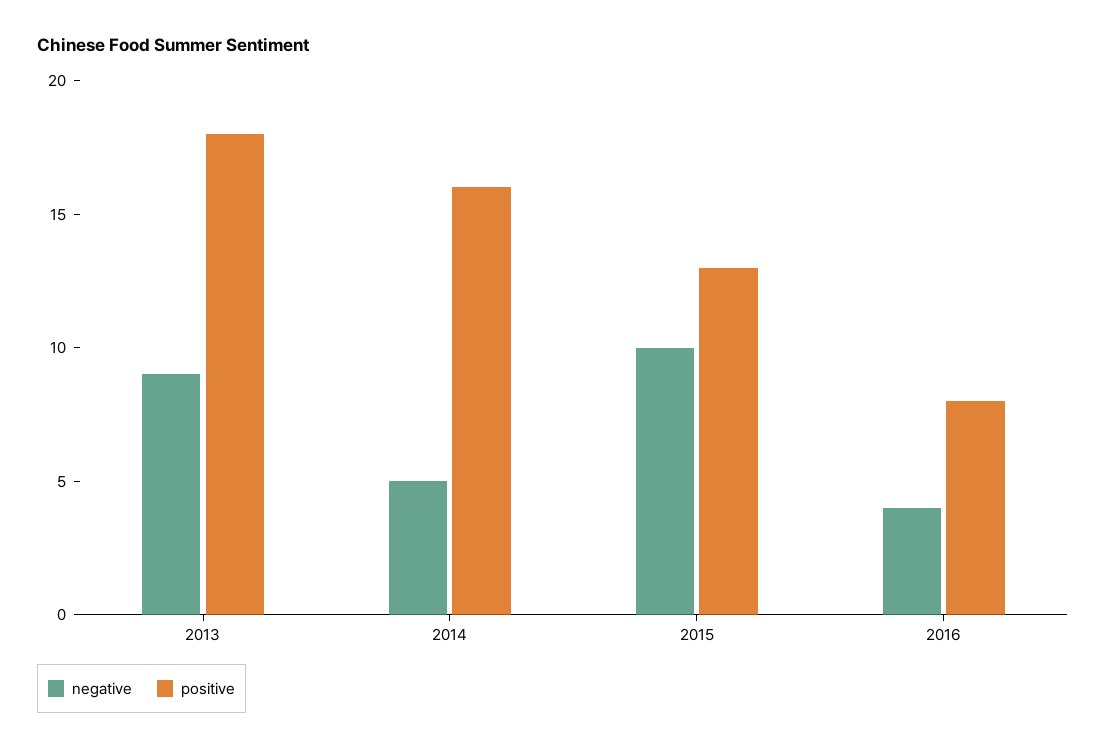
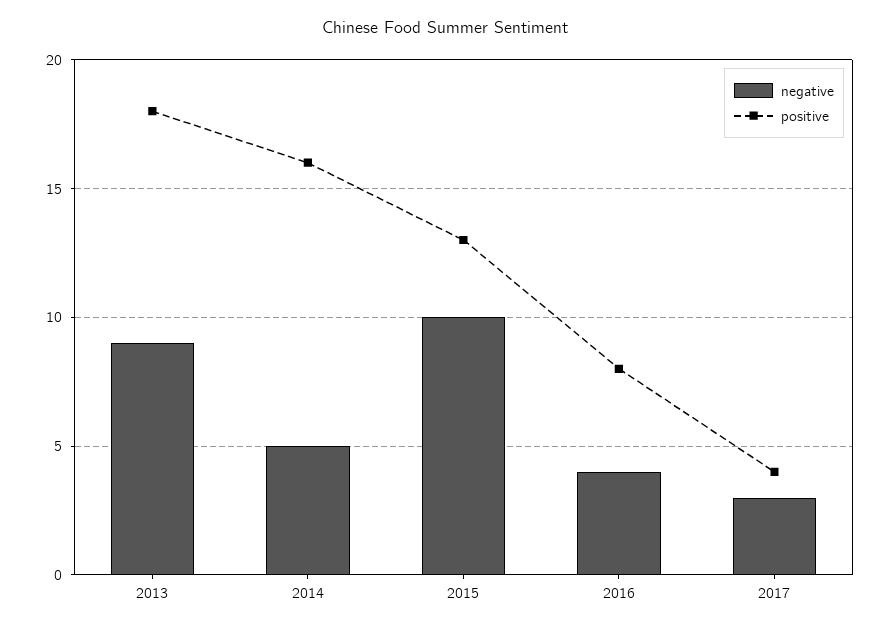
negative, 2017: none -> 3
positive, 2017: none -> 4

